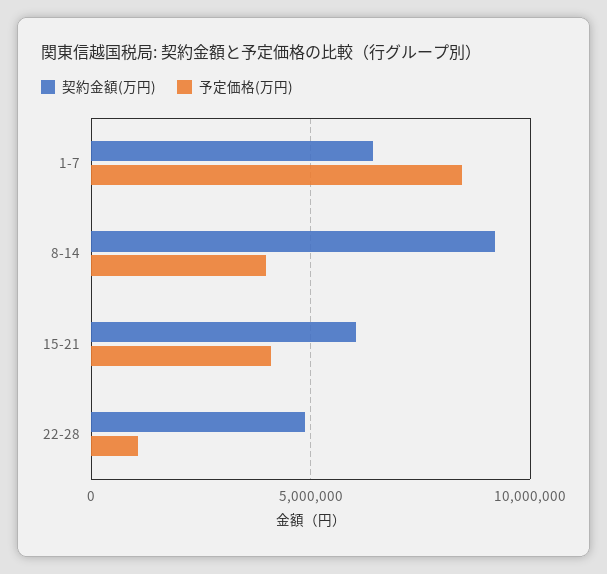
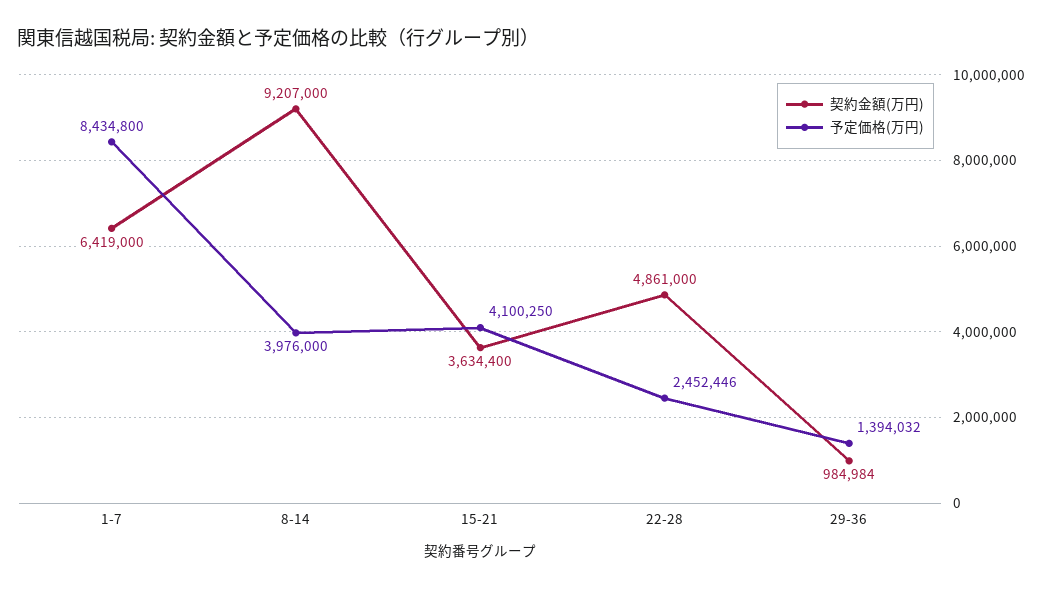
契約金額(万円), 15-21: 6000000 -> 3634400
予定価格(万円), 22-28: 1000000 -> 2452446
契約金額(万円), 29-36: none -> 984984
予定価格(万円), 29-36: none -> 1394032

